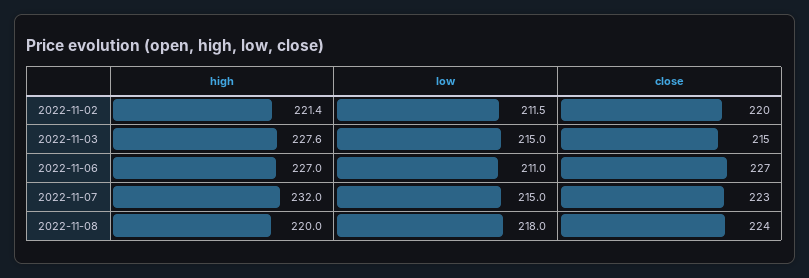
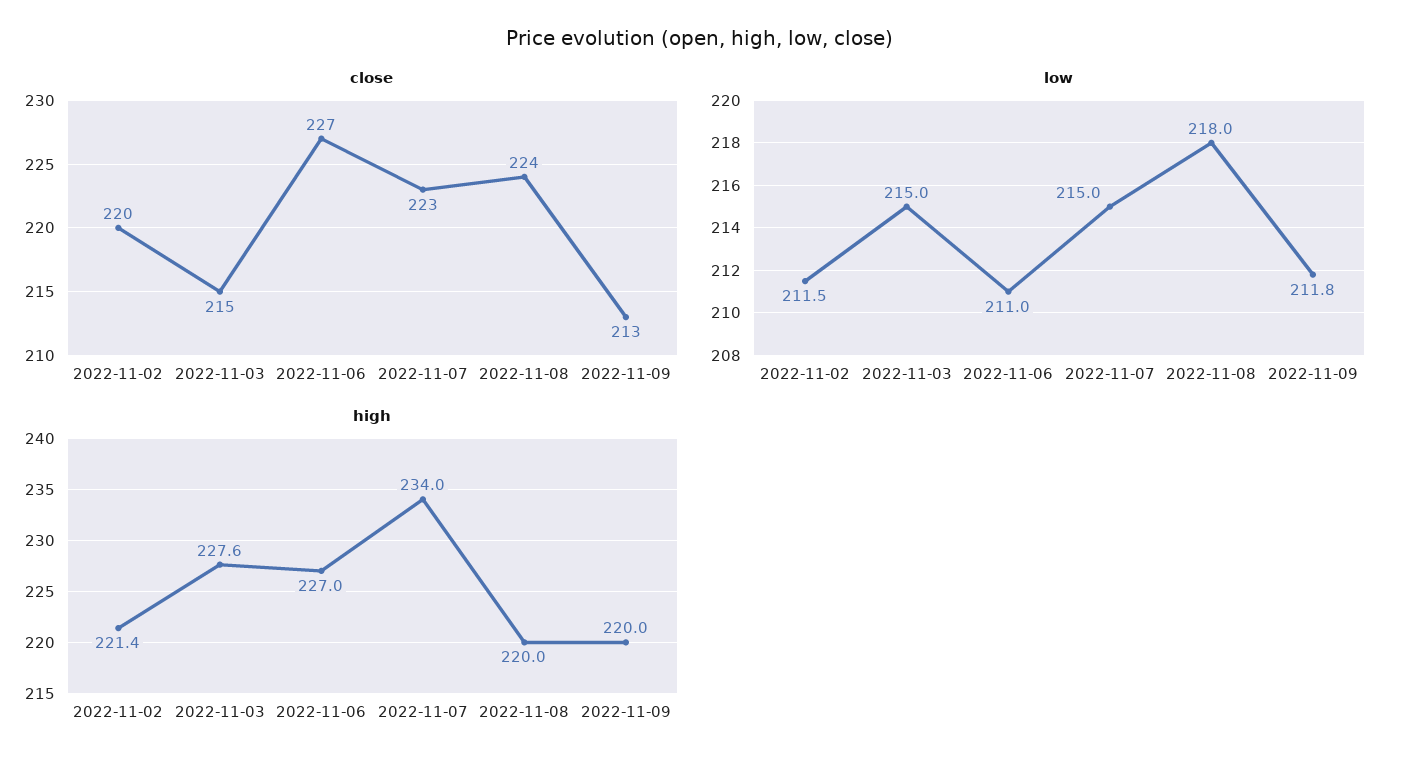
high, 2022-11-07: 232 -> 234
close, 2022-11-09: none -> 213
low, 2022-11-09: none -> 211.8
high, 2022-11-09: none -> 220

